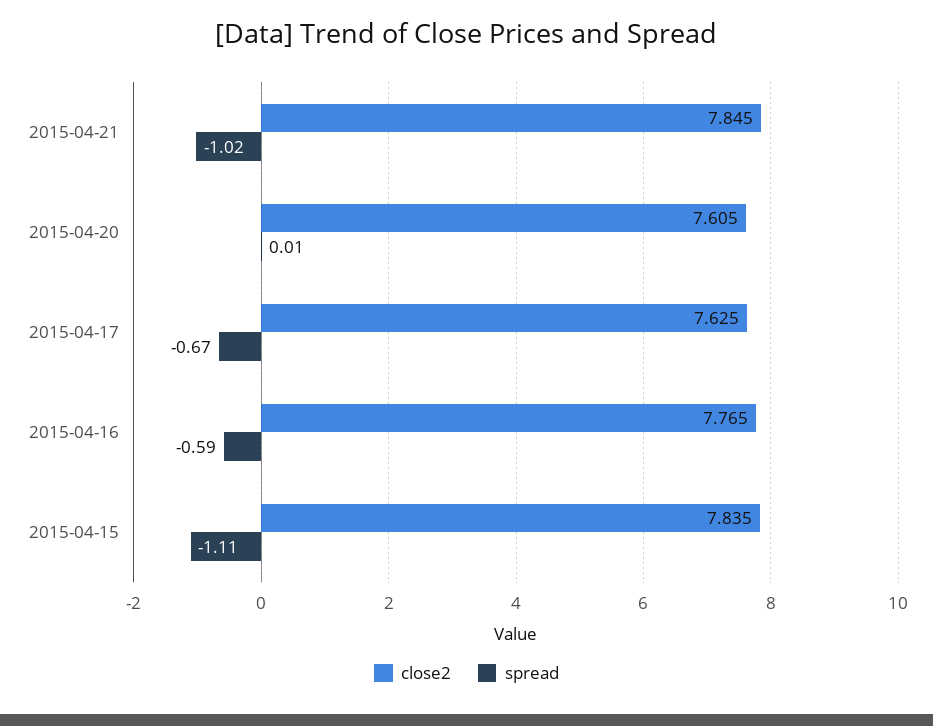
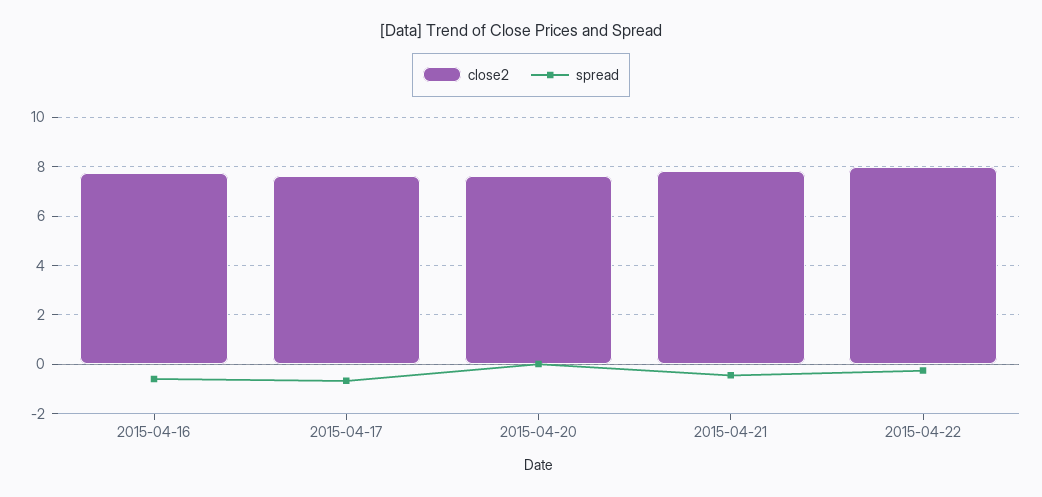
spread, 2015-04-21: -1.02 -> -0.5
close2, 2015-04-15: 7.835 -> none
spread, 2015-04-15: -1.11 -> none
close2, 2015-04-22: none -> 8
spread, 2015-04-22: none -> -0.25

